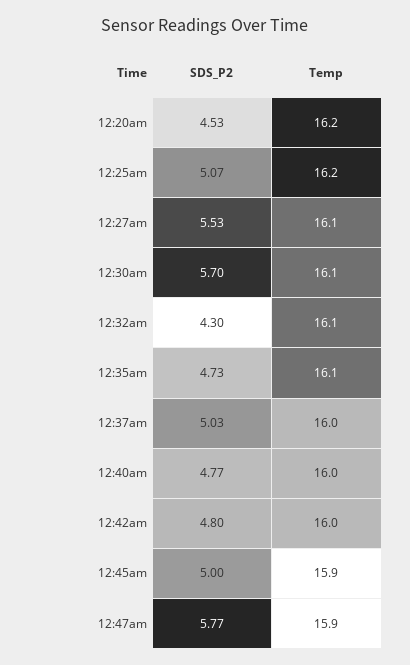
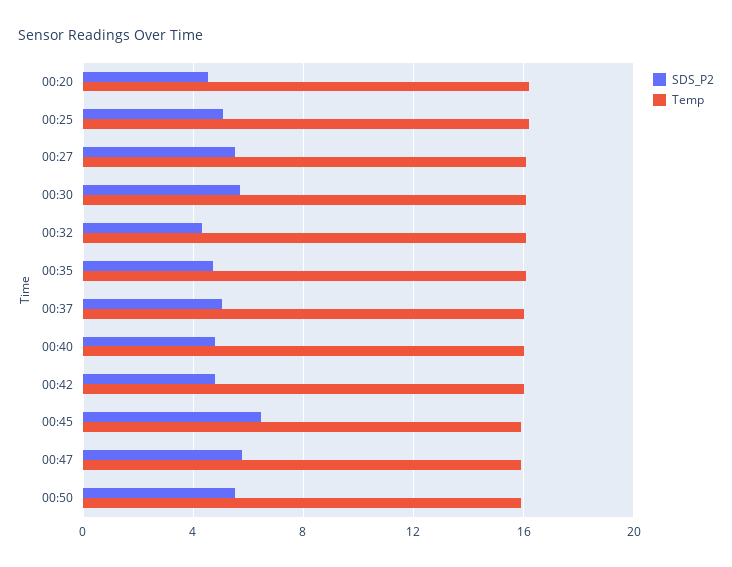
SDS_P2, 12:45am: 5 -> 6.5
SDS_P2, 00:50: none -> 5.5
Temp, 00:50: none -> 16

